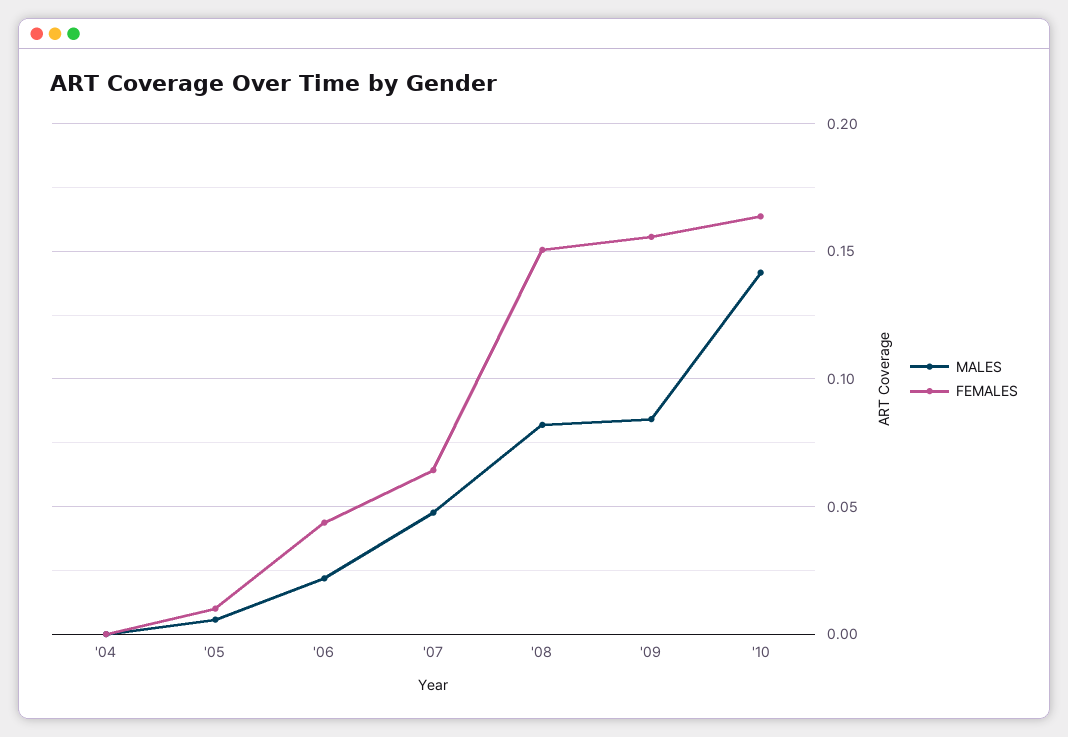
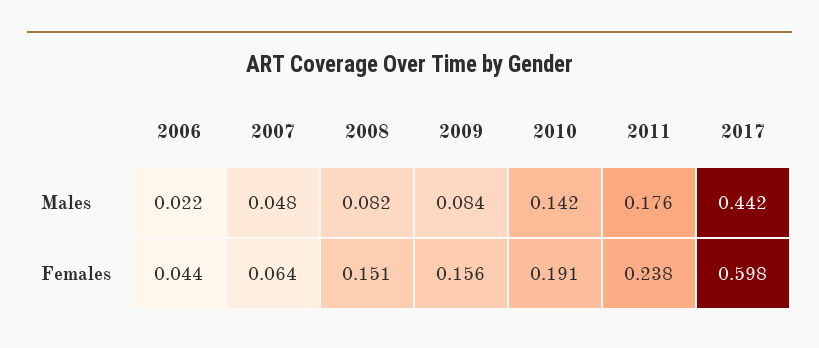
MALES, '04: 0 -> none
FEMALES, '04: 0 -> none
MALES, '05: 0.005 -> none
FEMALES, '05: 0.01 -> none
FEMALES, '10: 0.165 -> 0.191
MALES, 2011: none -> 0.176
MALES, 2017: none -> 0.442
FEMALES, 2011: none -> 0.238
FEMALES, 2017: none -> 0.598

